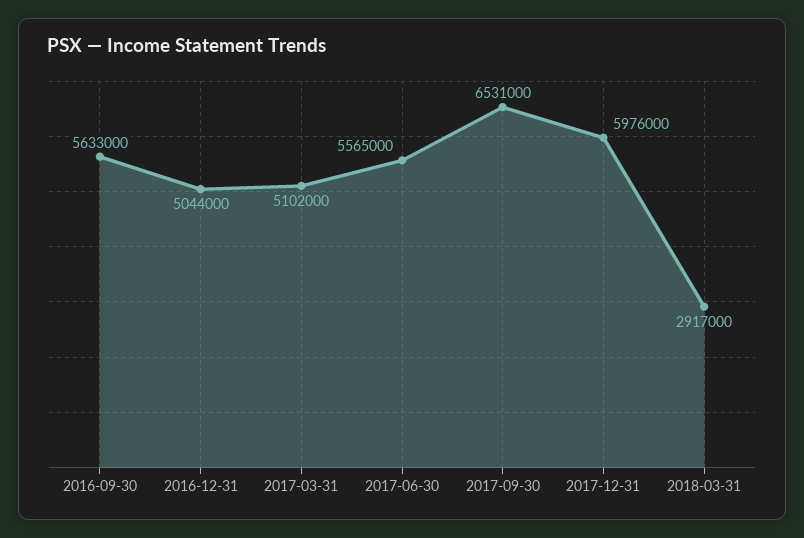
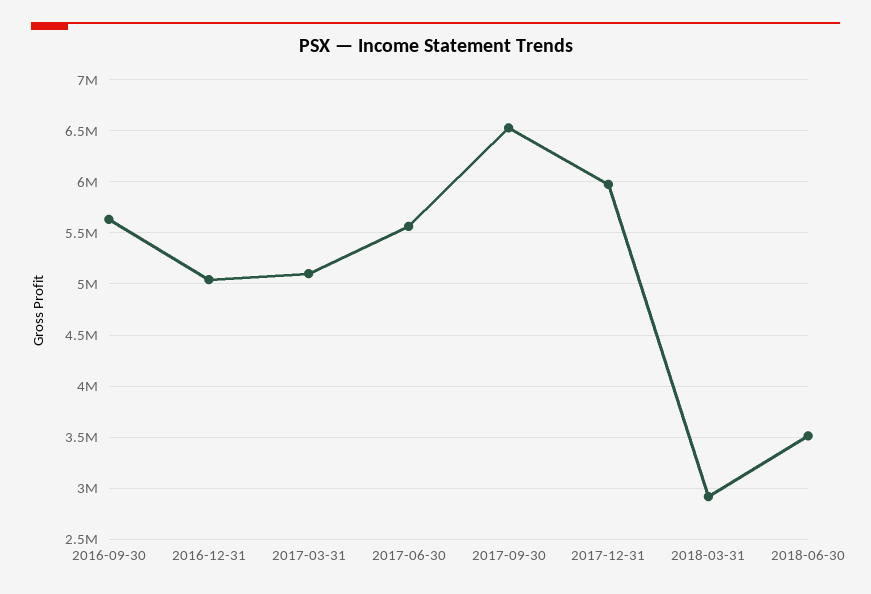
2018-06-30: none -> 3500000

